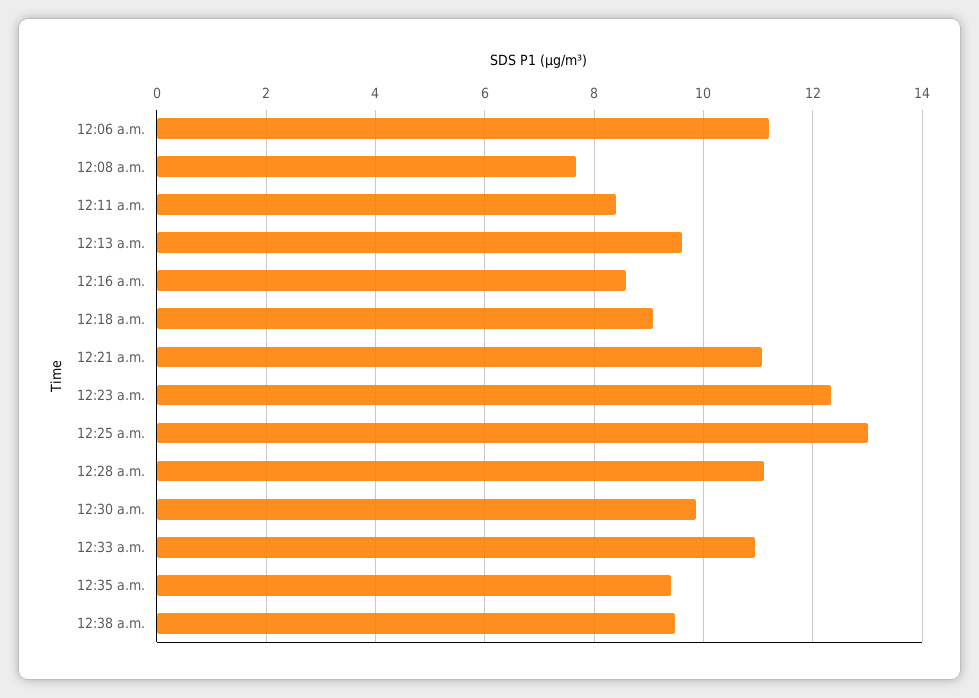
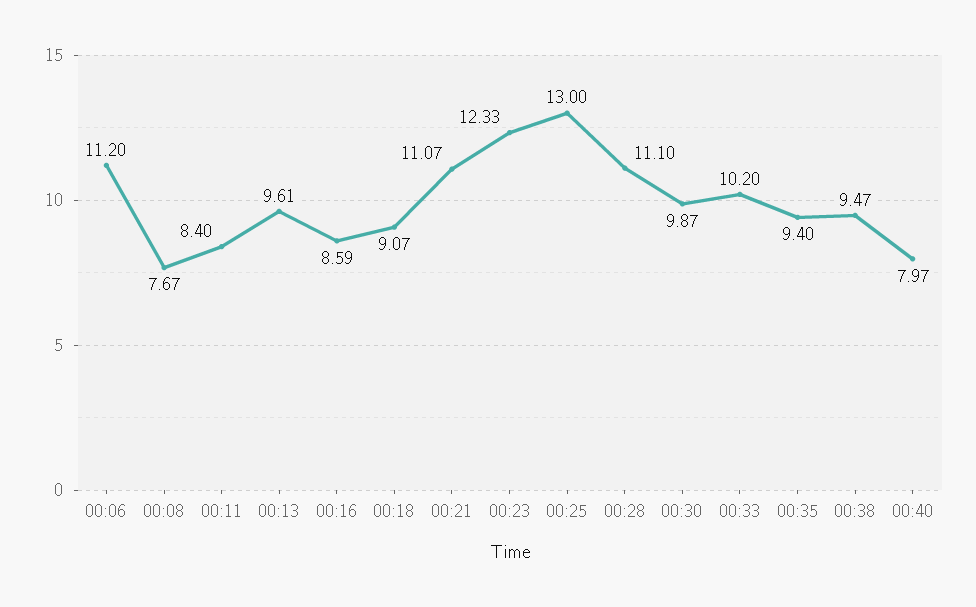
12:33 a.m.: 11 -> 10.2
00:40: none -> 7.97

